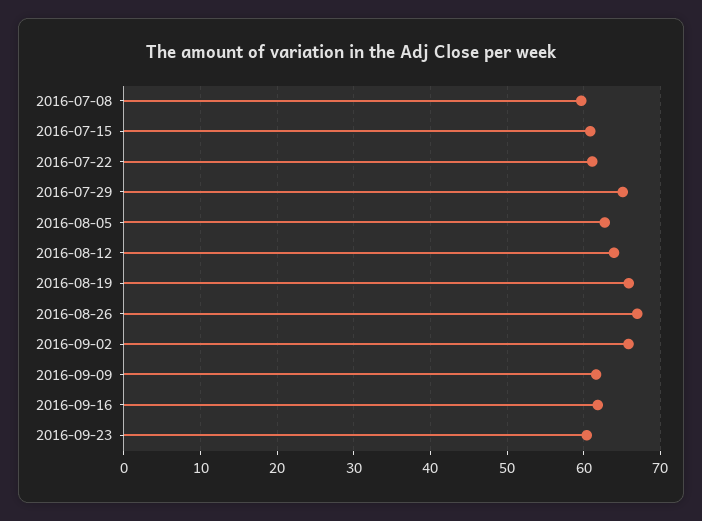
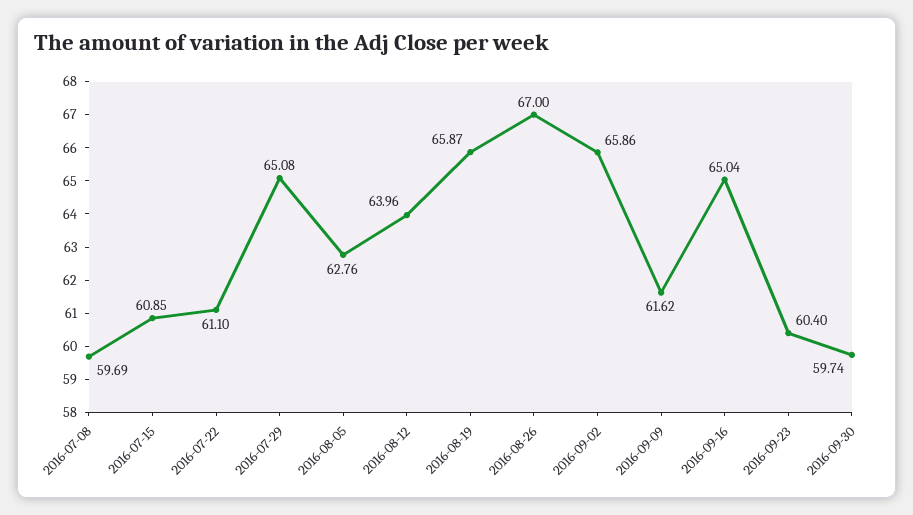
2016-09-16: 62 -> 65.04
2016-09-30: none -> 59.74

